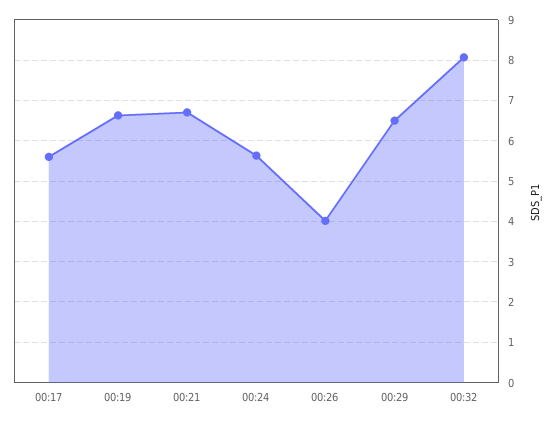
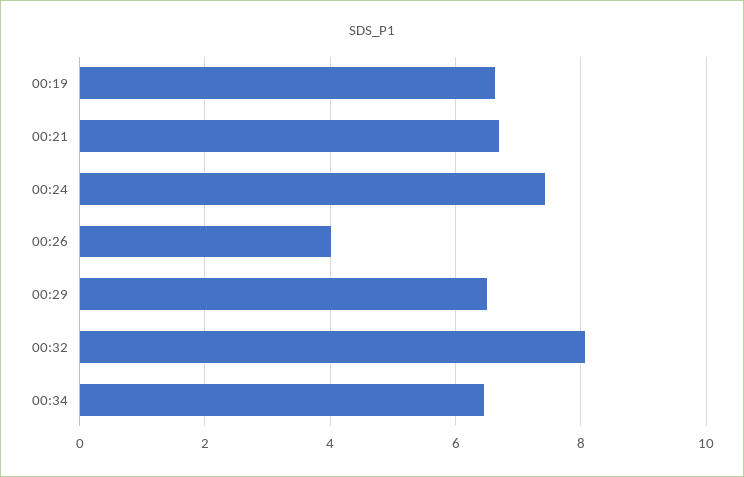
00:17: 5.6 -> none
00:24: 5.6 -> 7.4
00:34: none -> 6.4

